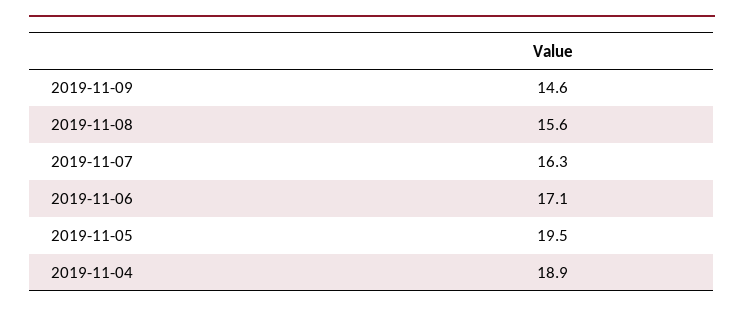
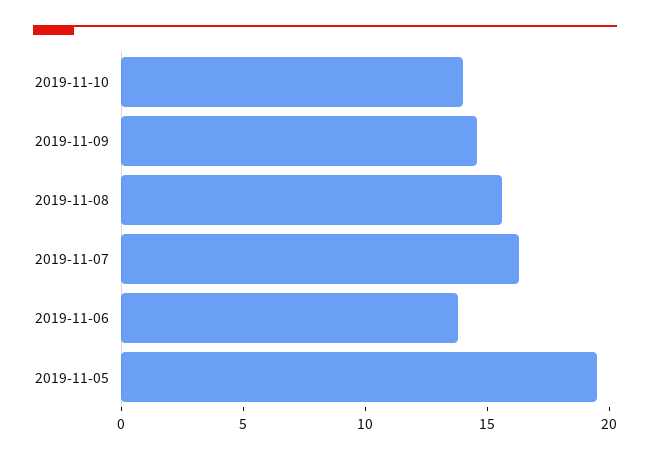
2019-11-06: 17.1 -> 14
2019-11-04: 18.9 -> none
2019-11-10: none -> 14

